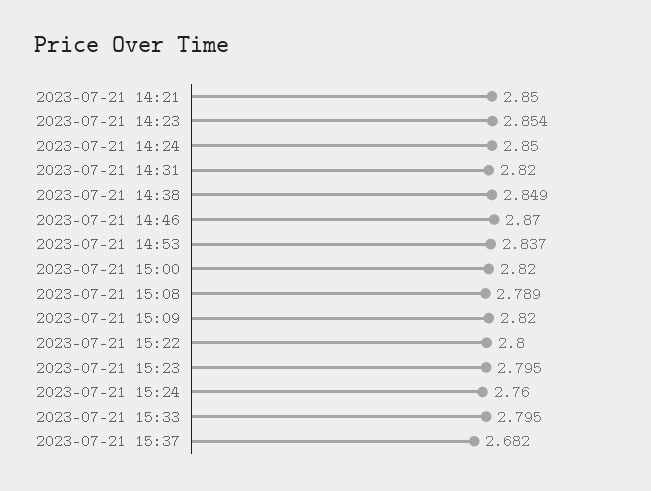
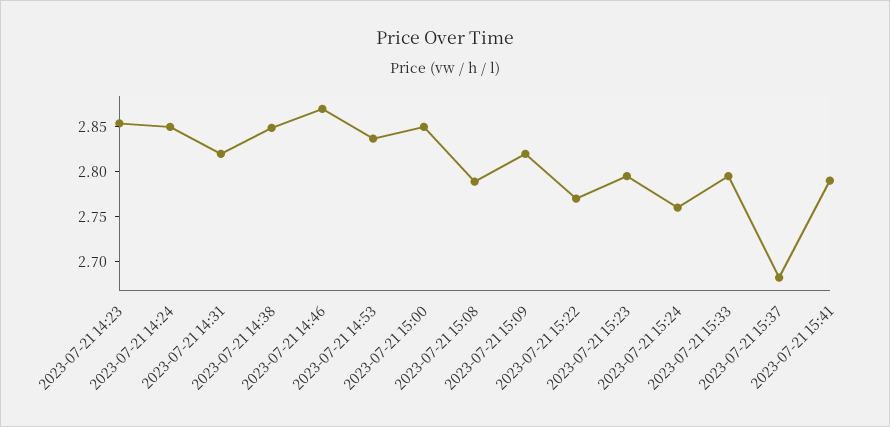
2023-07-21 14:21: 2.85 -> none
2023-07-21 15:00: 2.82 -> 2.85
2023-07-21 15:22: 2.8 -> 2.77
2023-07-21 15:41: none -> 2.79

